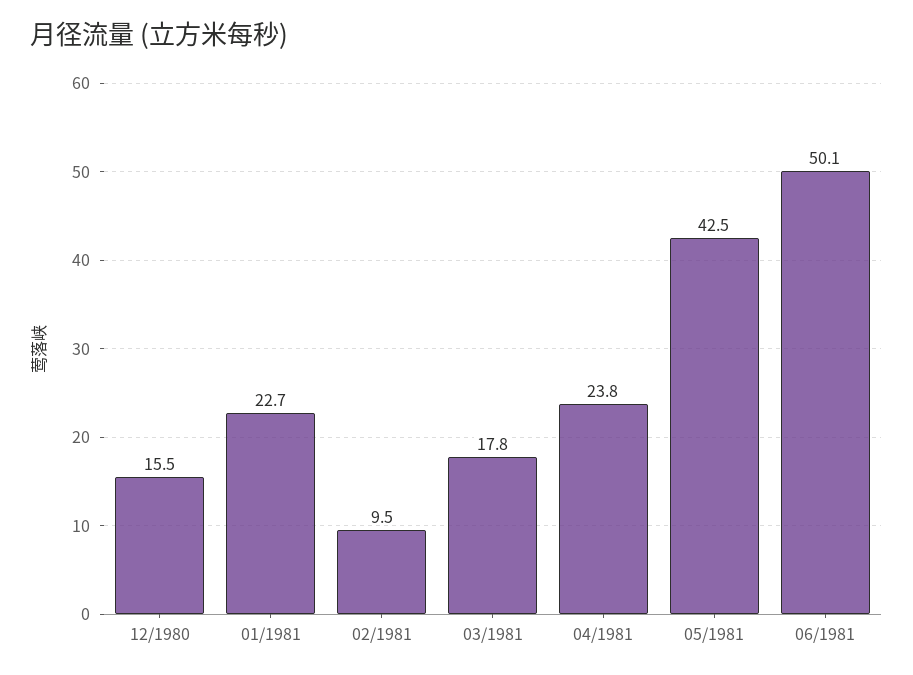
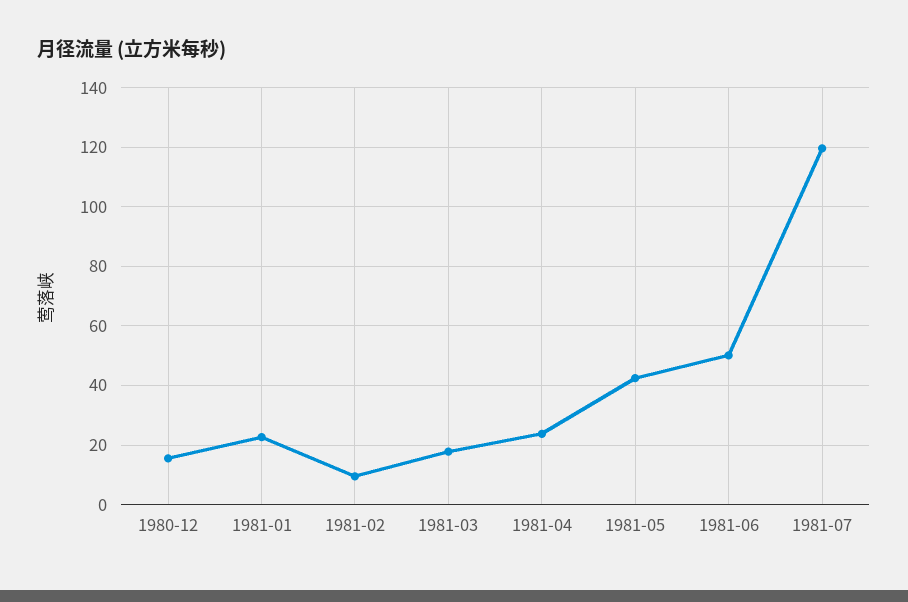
1981-07: none -> 120

